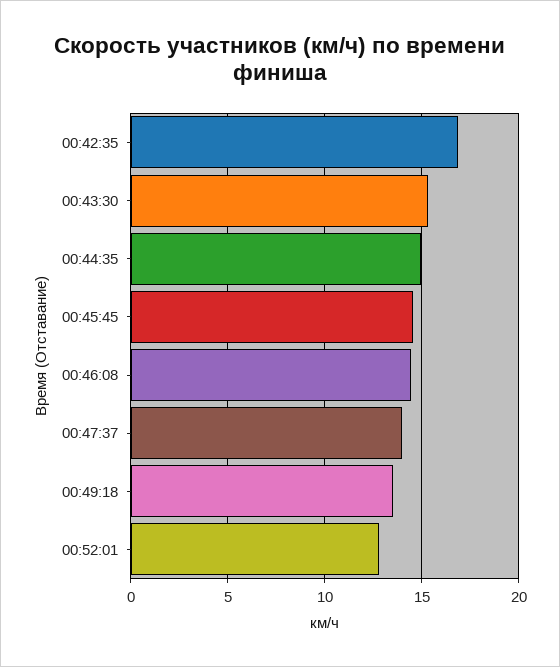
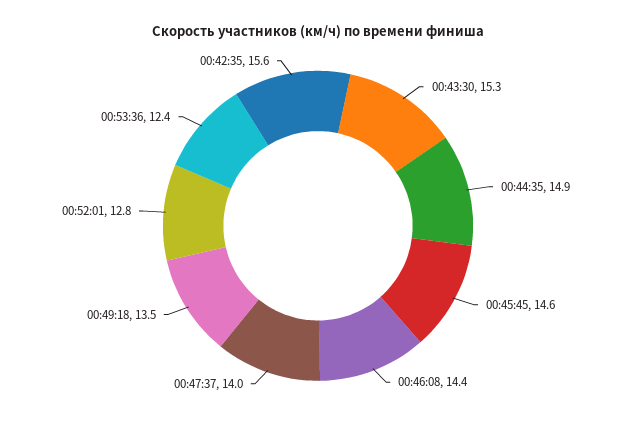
00:42:35: 17 -> 15.6
00:53:36: none -> 12.4

